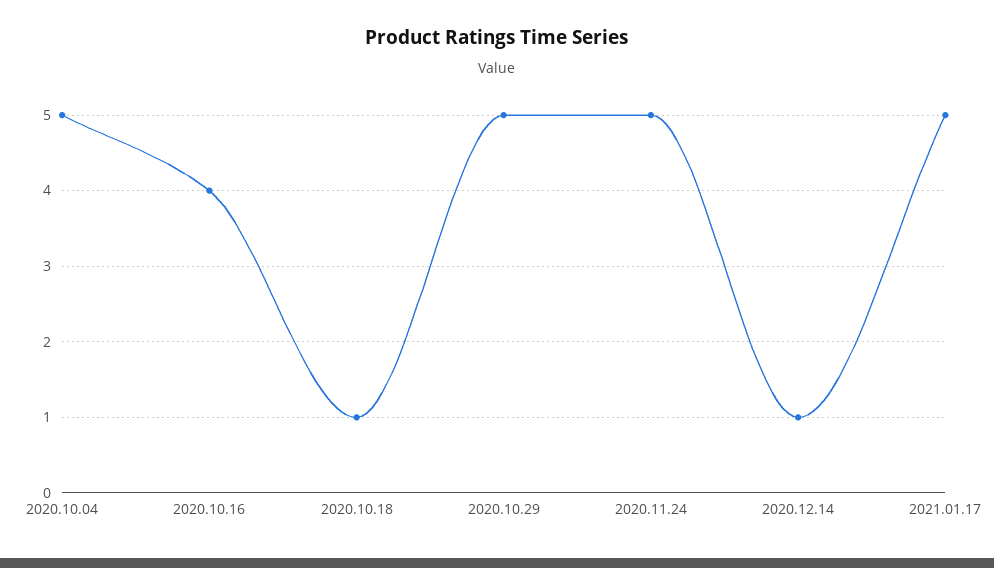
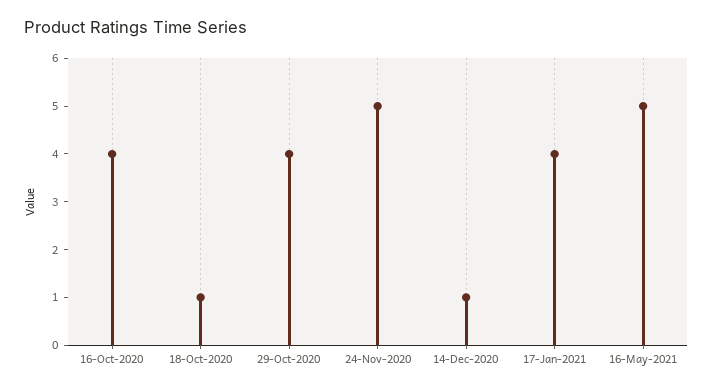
2020.10.04: 5 -> none
2020.10.29: 5 -> 4
2021.01.17: 5 -> 4
16-May-2021: none -> 5

